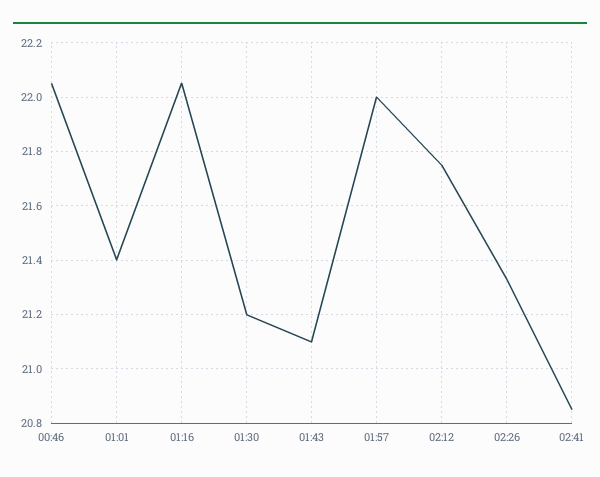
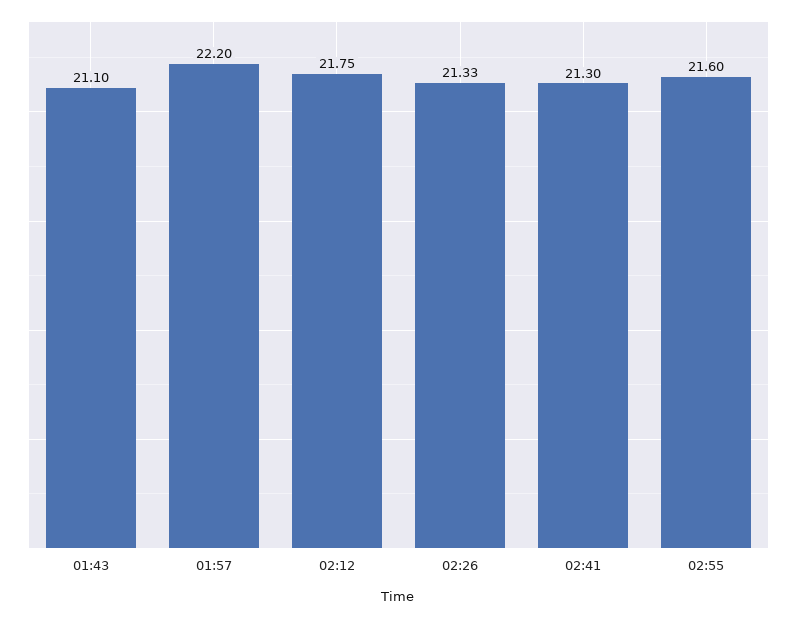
00:46: 22.05 -> none
01:01: 21.4 -> none
01:16: 22.05 -> none
01:30: 21.2 -> none
01:57: 22 -> 22.2
02:41: 20.85 -> 21.3
02:55: none -> 21.6

